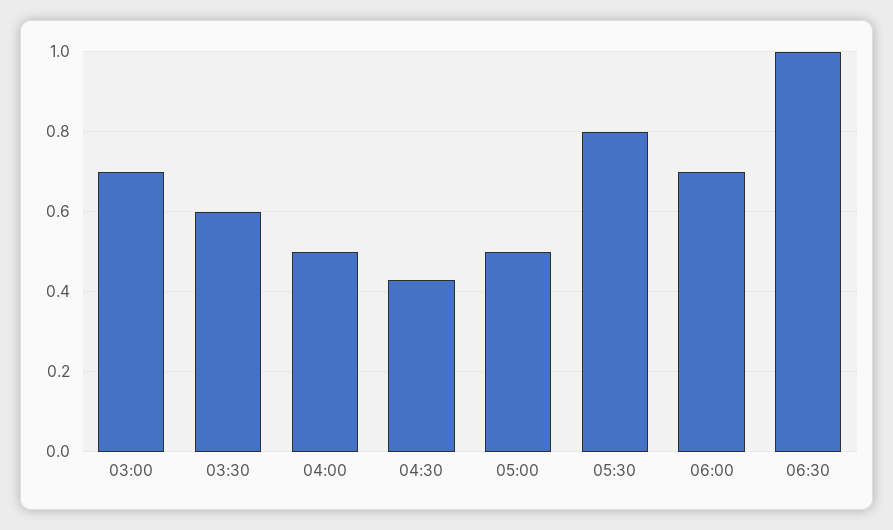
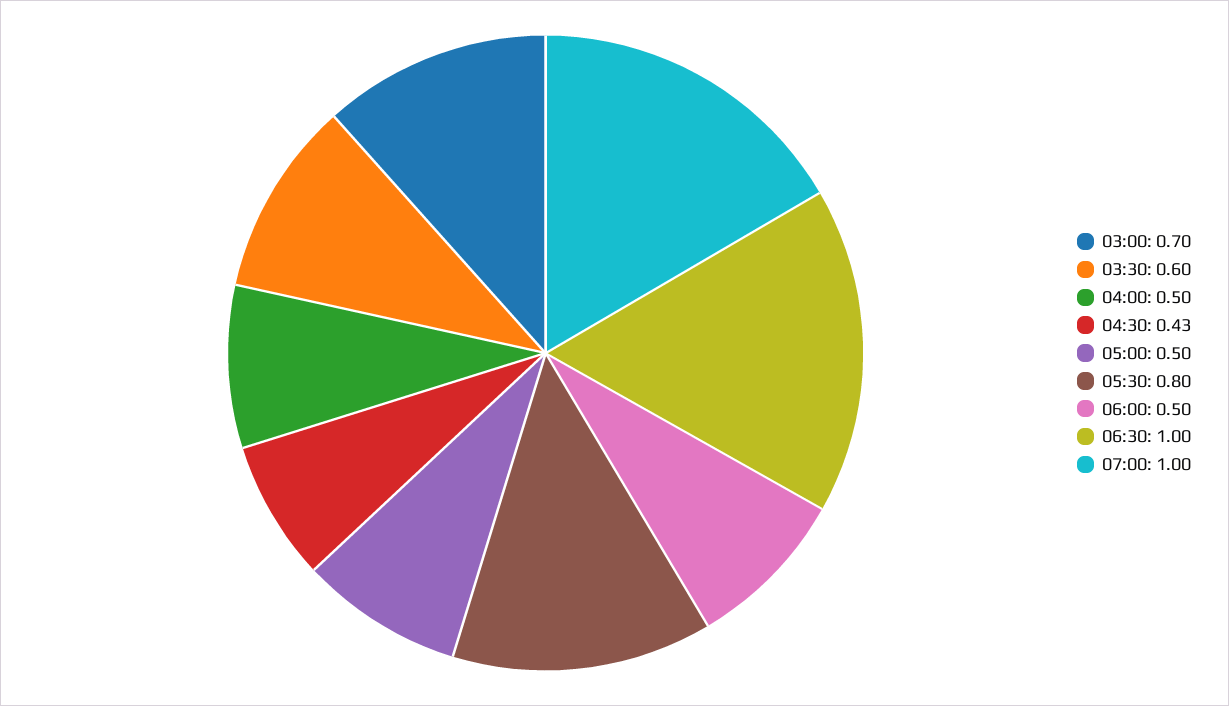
06:00: 0.7 -> 0.5
07:00: none -> 1

